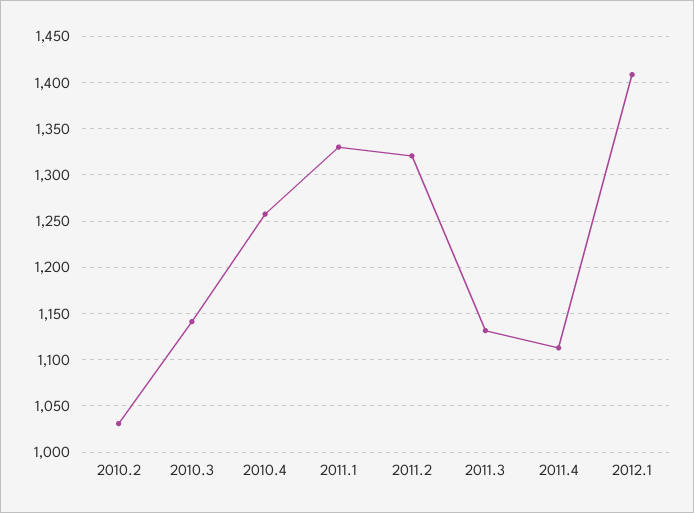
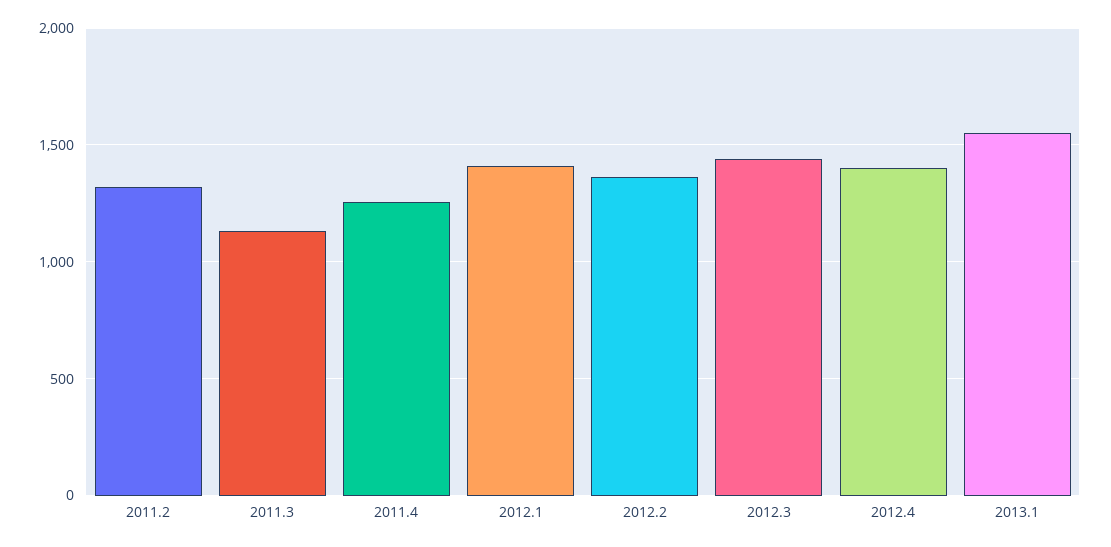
2010.2: 1030 -> none
2010.3: 1140 -> none
2010.4: 1260 -> none
2011.1: 1330 -> none
2011.4: 1110 -> 1250
2012.2: none -> 1350
2012.3: none -> 1450
2012.4: none -> 1400
2013.1: none -> 1550

